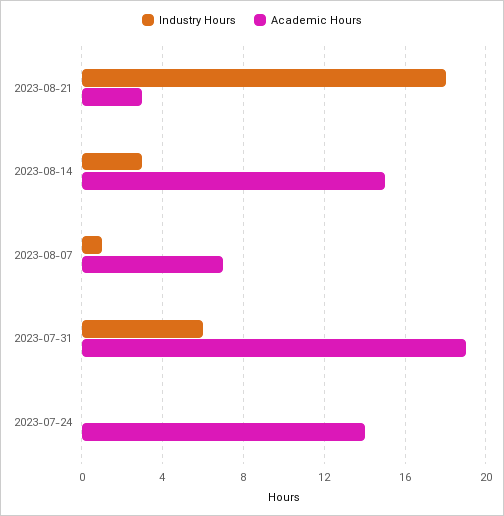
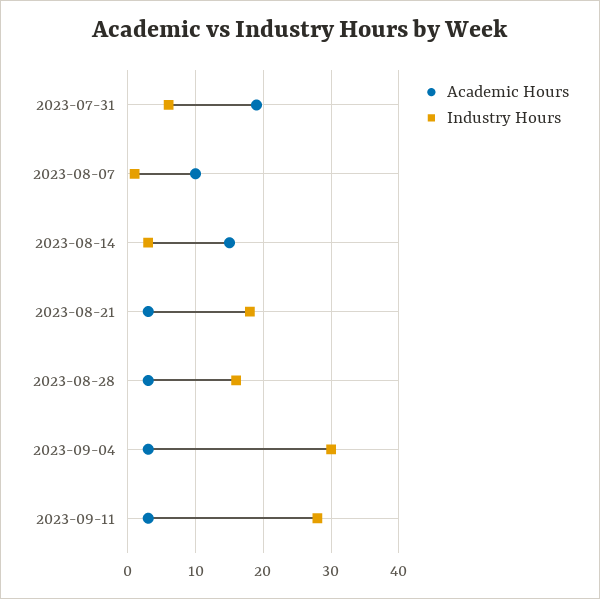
Academic Hours, 2023-08-07: 7 -> 10
Industry Hours, 2023-07-24: 0 -> none
Academic Hours, 2023-07-24: 14 -> none
Academic Hours, 2023-08-28: none -> 3
Industry Hours, 2023-08-28: none -> 16
Academic Hours, 2023-09-04: none -> 3
Industry Hours, 2023-09-04: none -> 30
Academic Hours, 2023-09-11: none -> 3
Industry Hours, 2023-09-11: none -> 28

